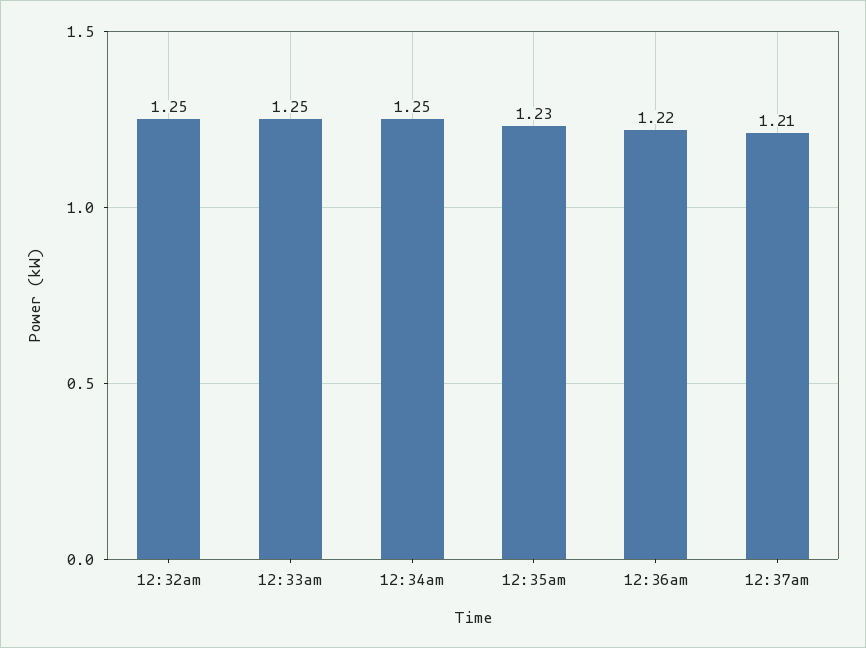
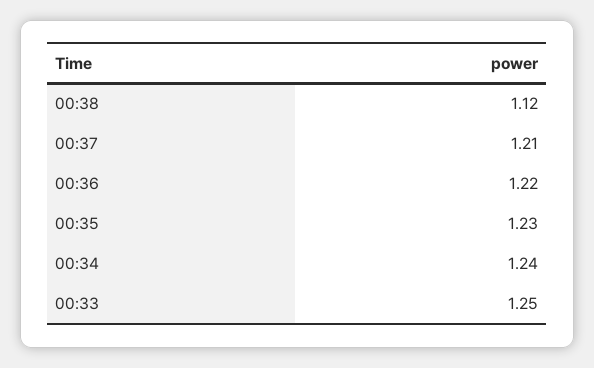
12:32am: 1.25 -> none
12:34am: 1.25 -> 1.24
00:38: none -> 1.12

